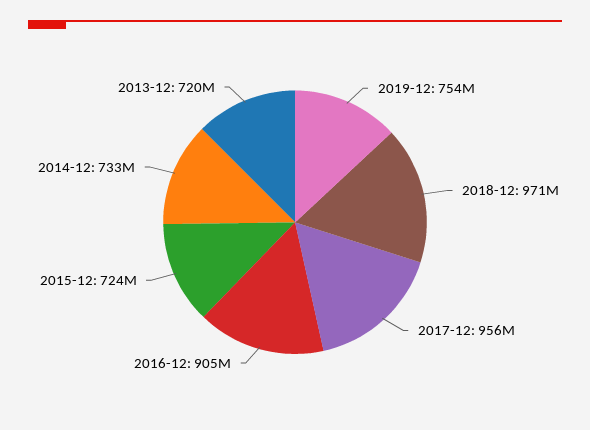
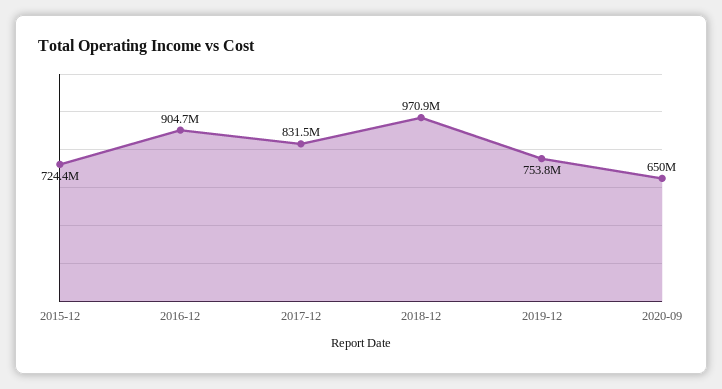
2017-12: 956000000 -> 831500000
2014-12: 733000000 -> none
2013-12: 720000000 -> none
2020-09: none -> 650000000

